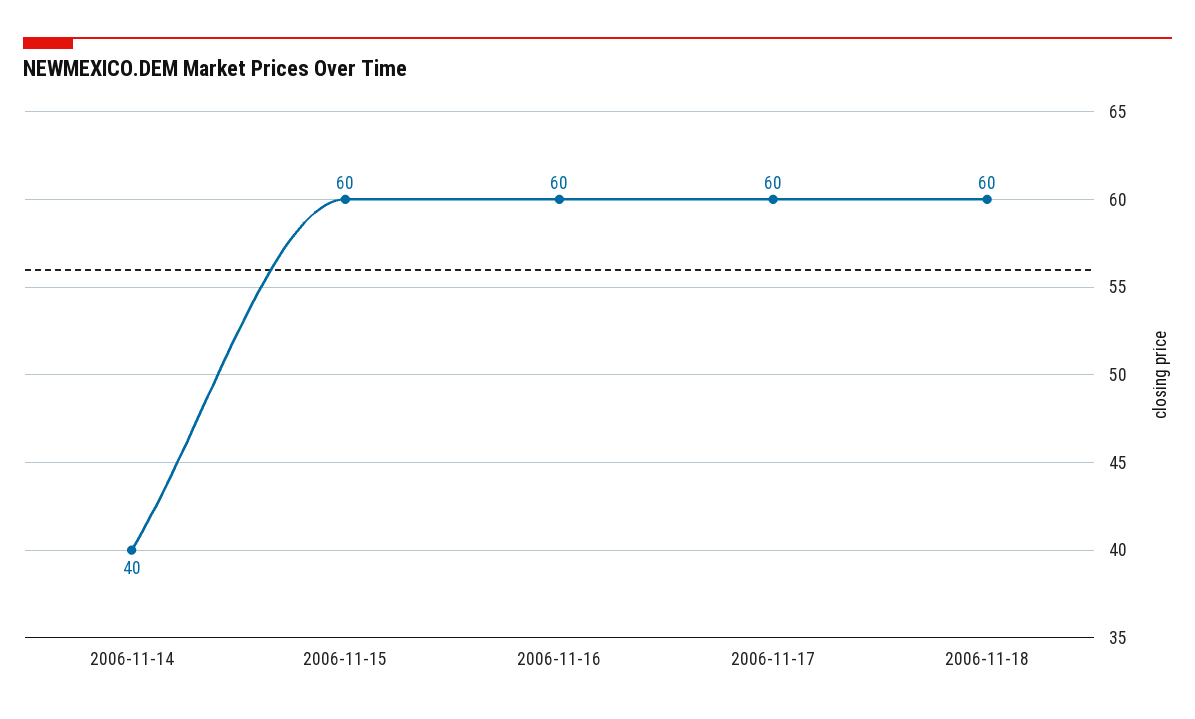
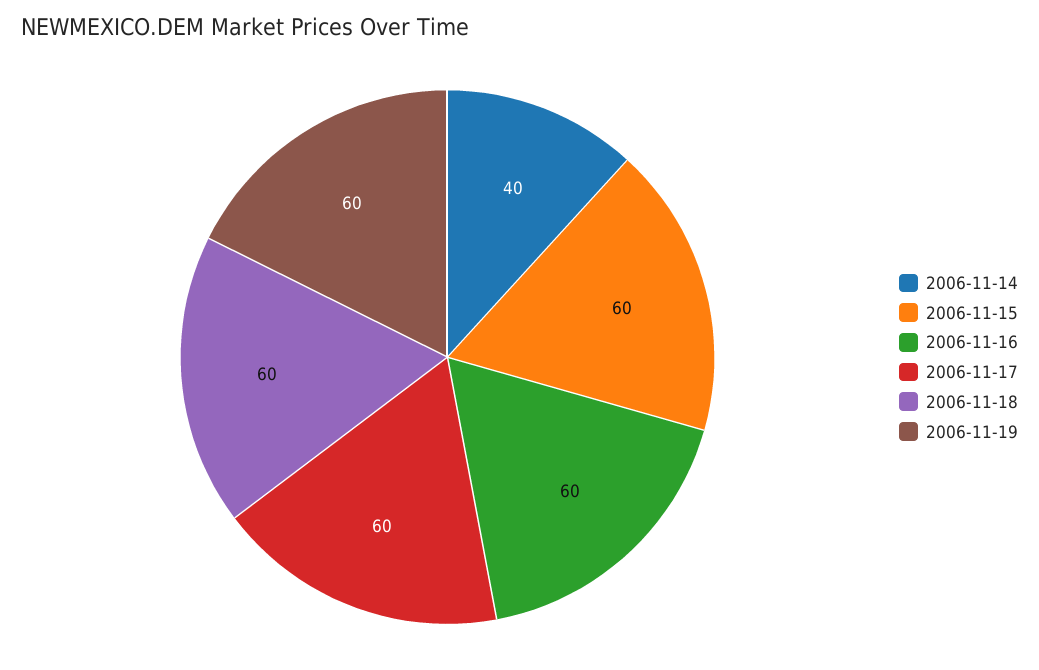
2006-11-19: none -> 60

